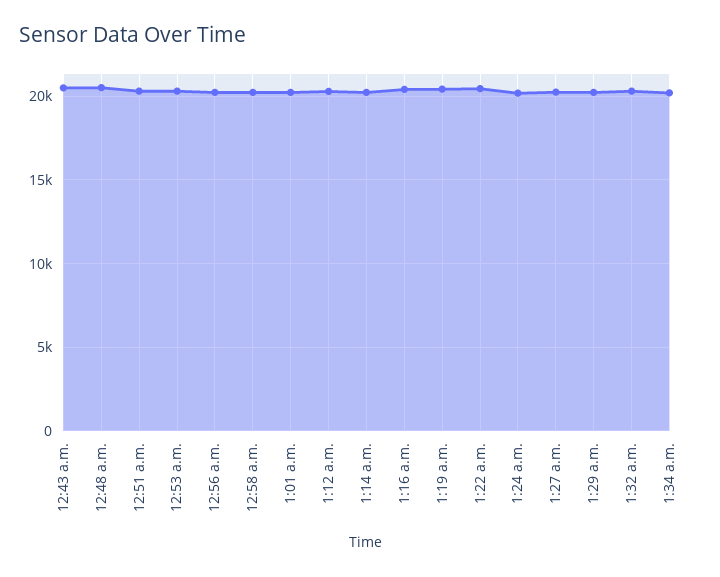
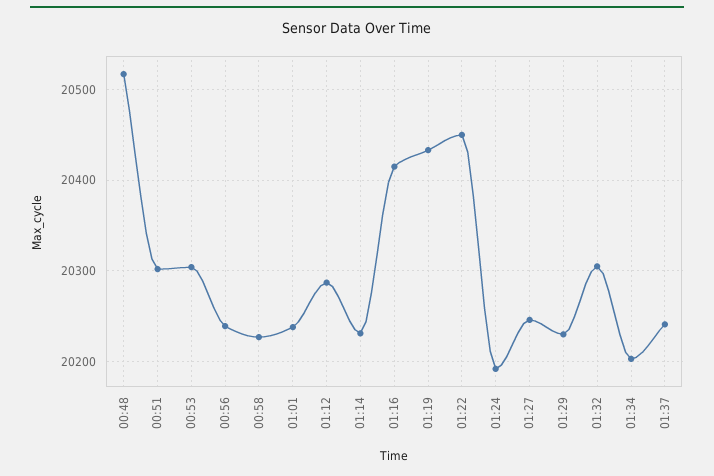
12:43 a.m.: 20500 -> none
01:37: none -> 20240

